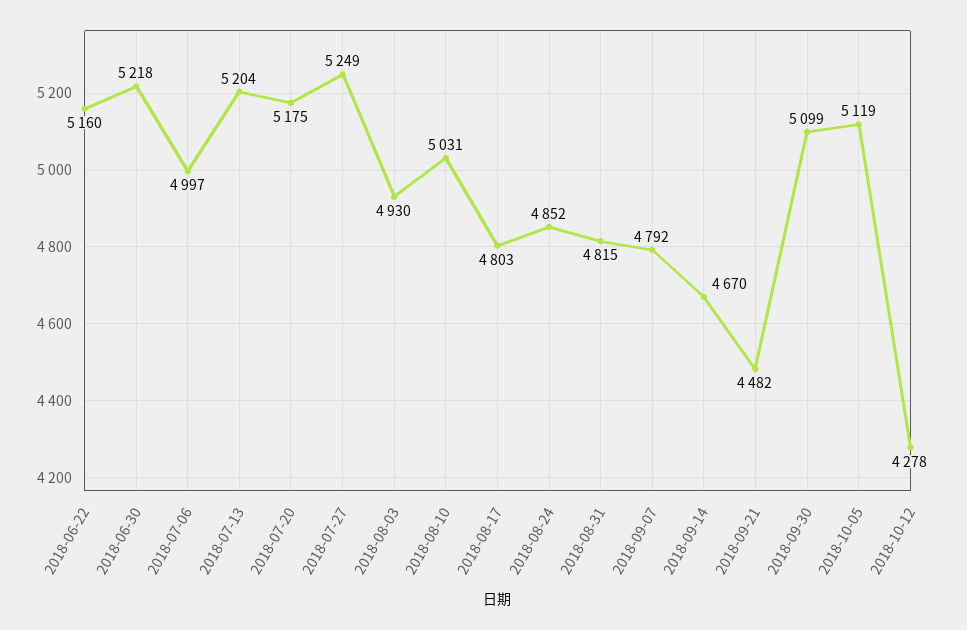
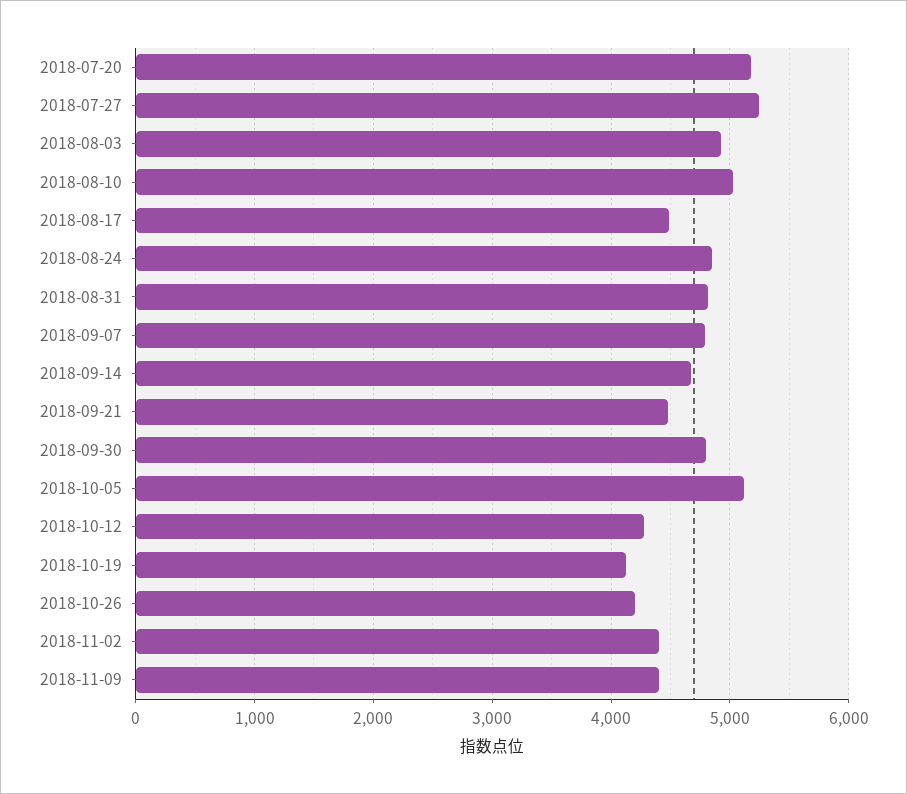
2018-06-22: 5160 -> none
2018-06-30: 5218 -> none
2018-07-06: 4997 -> none
2018-07-13: 5204 -> none
2018-08-17: 4803 -> 4500
2018-09-30: 5099 -> 4800
2018-10-19: none -> 4100
2018-10-26: none -> 4200
2018-11-02: none -> 4400
2018-11-09: none -> 4400

